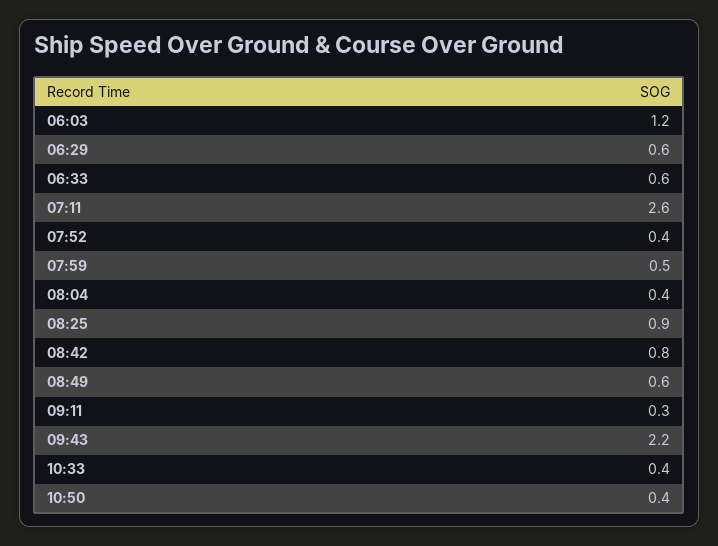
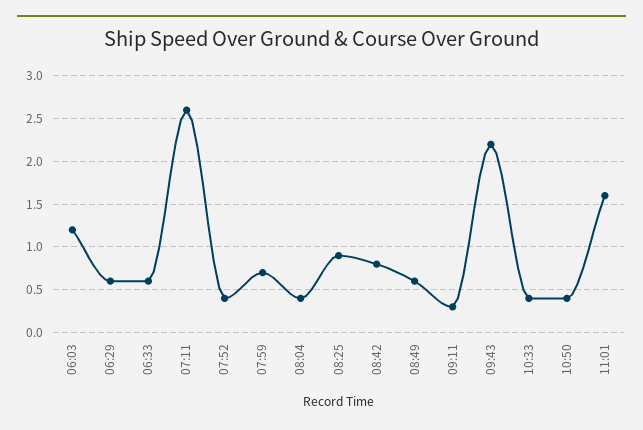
07:59: 0.5 -> 0.7
11:01: none -> 1.6

